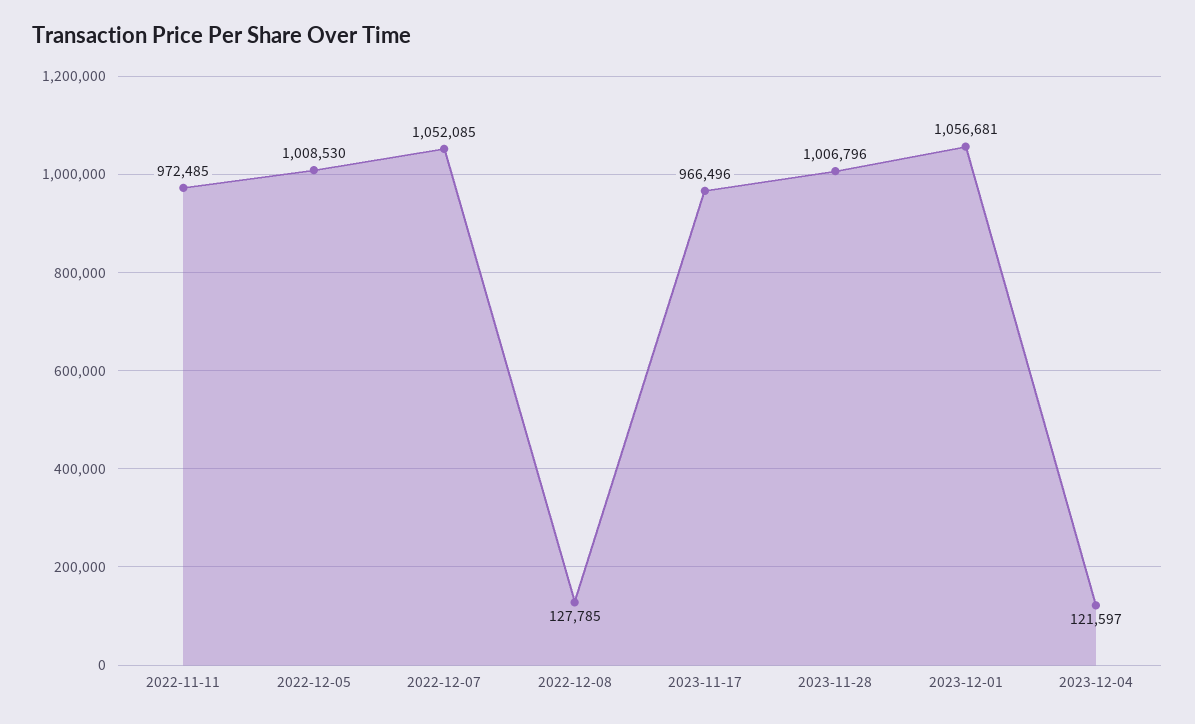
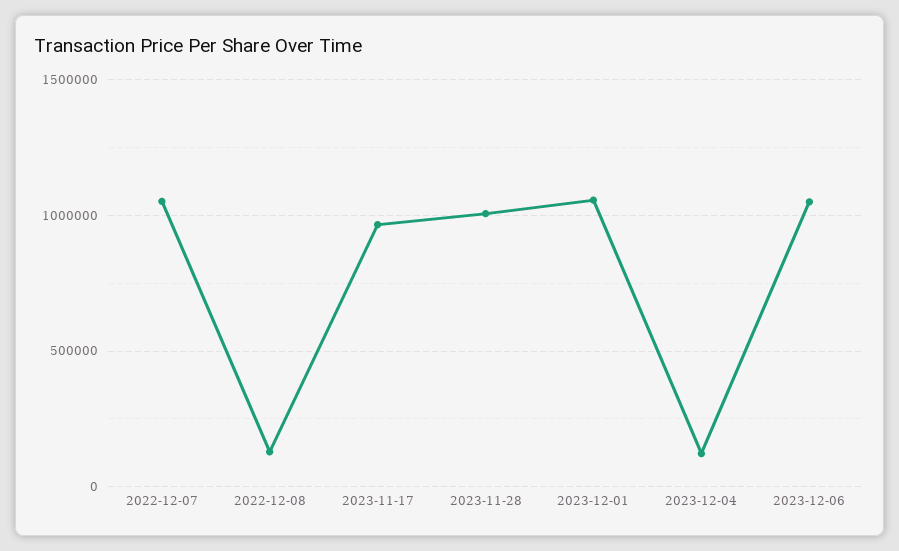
2022-11-11: 972485 -> none
2022-12-05: 1008530 -> none
2023-12-06: none -> 1050000

